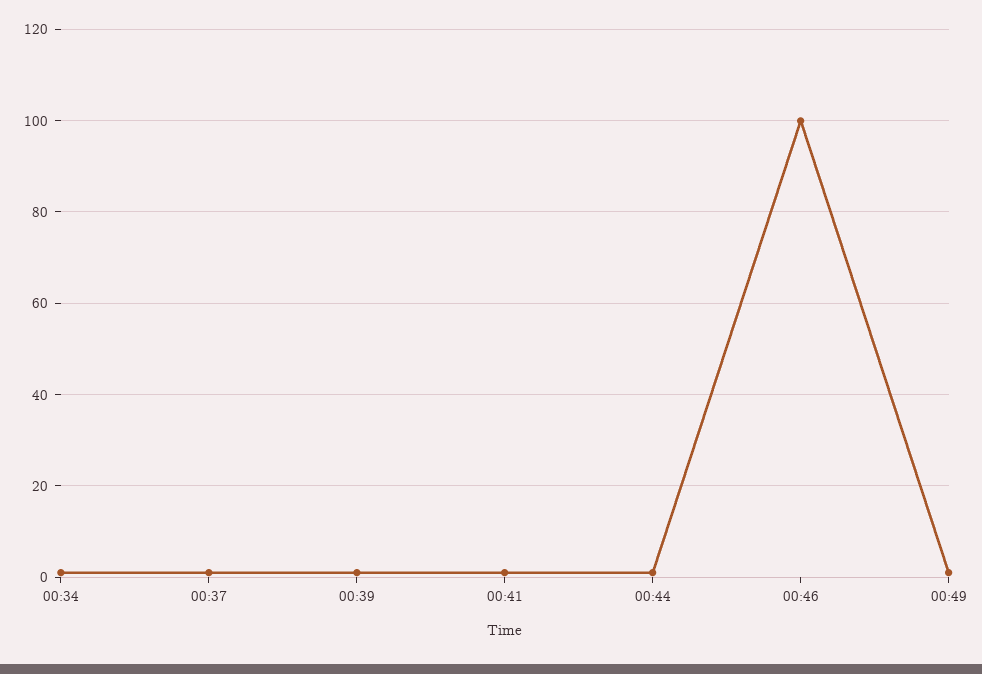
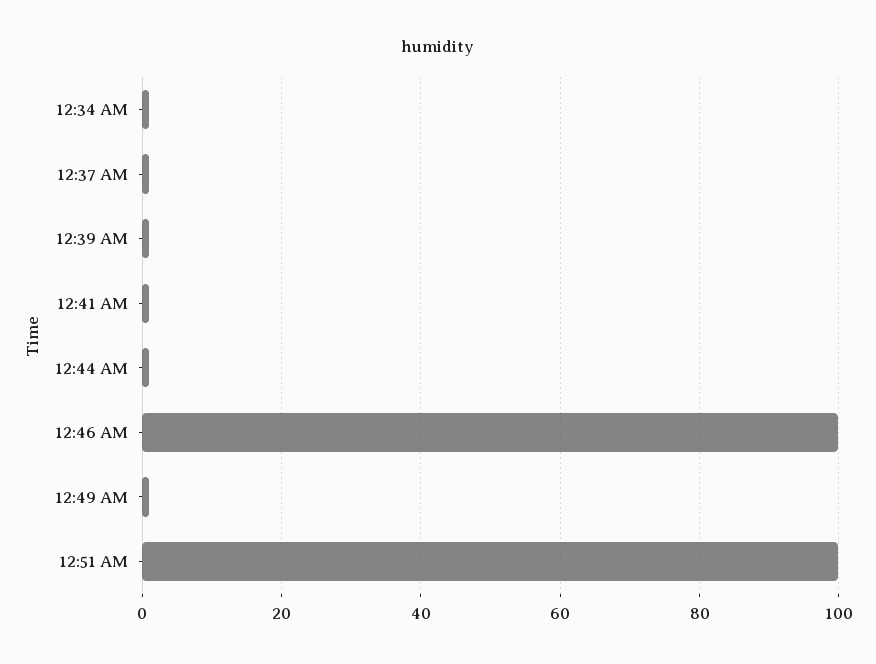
12:51 AM: none -> 100

